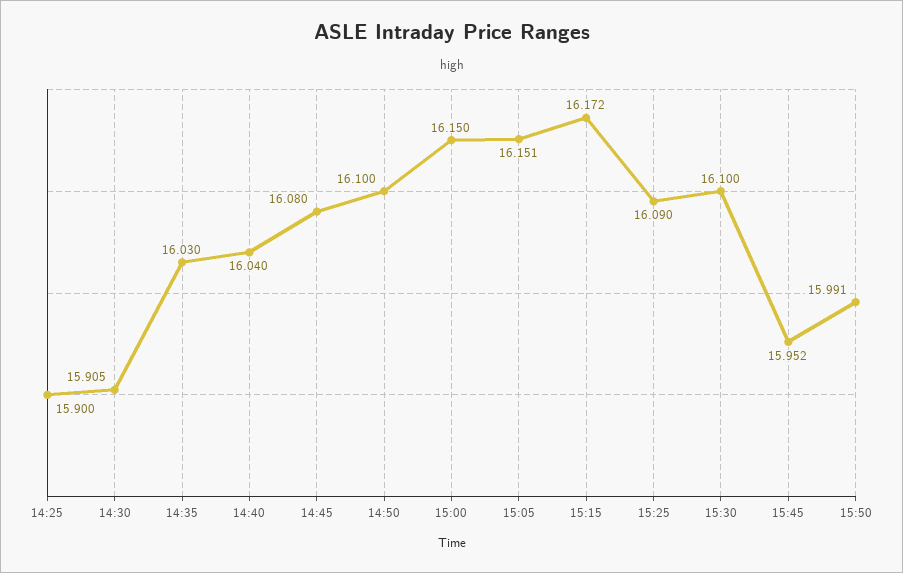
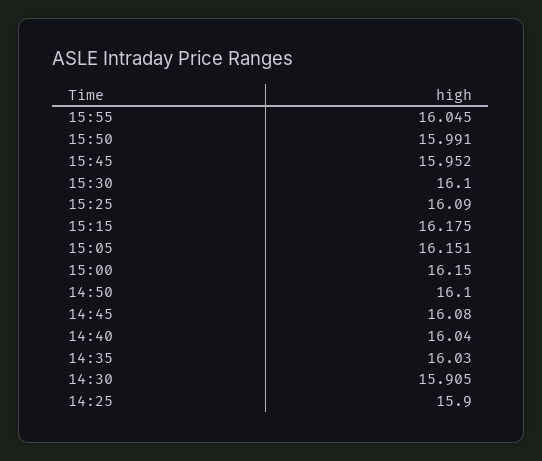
15:15: 16.172 -> 16.175
15:55: none -> 16.045

